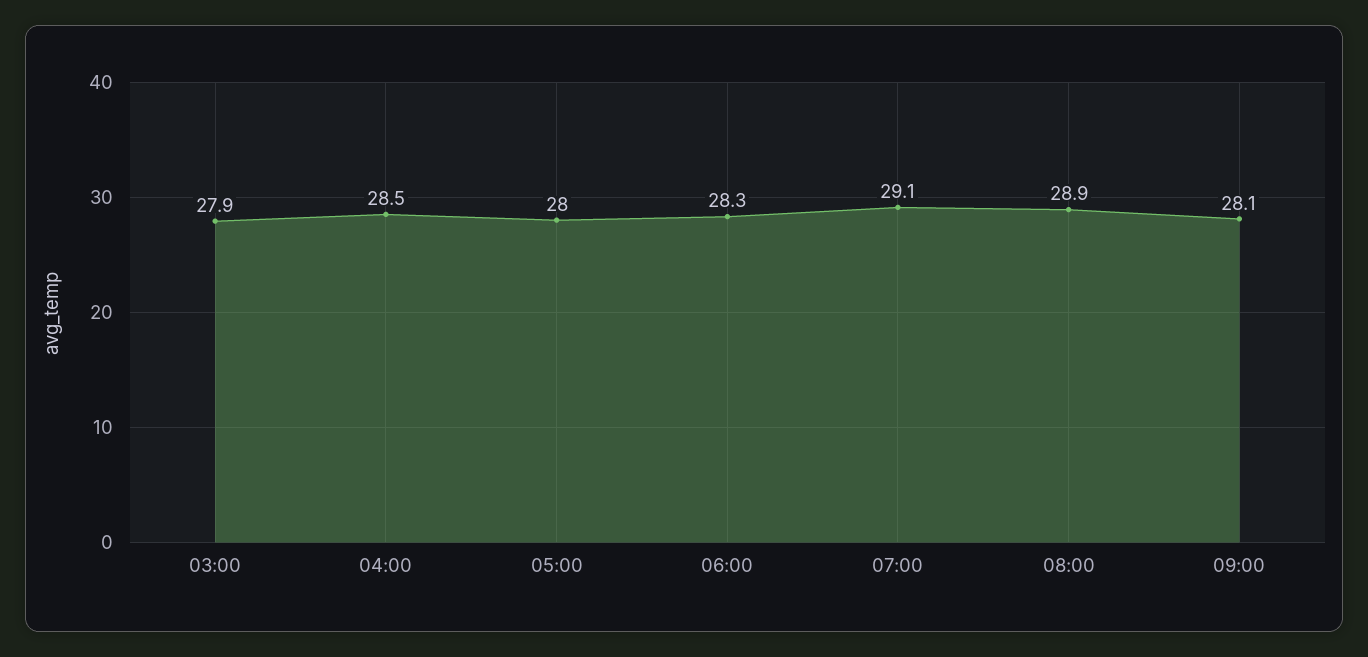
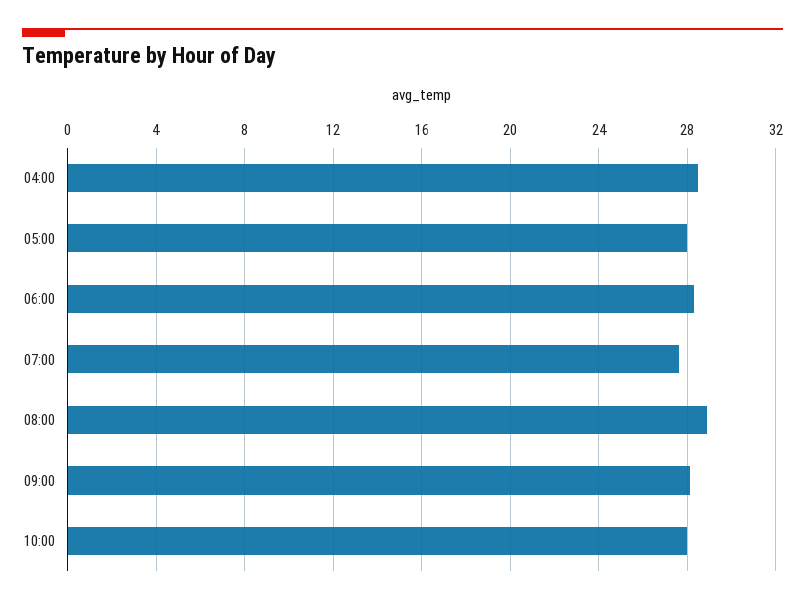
03:00: 27.9 -> none
07:00: 29.1 -> 27.5
10:00: none -> 28

